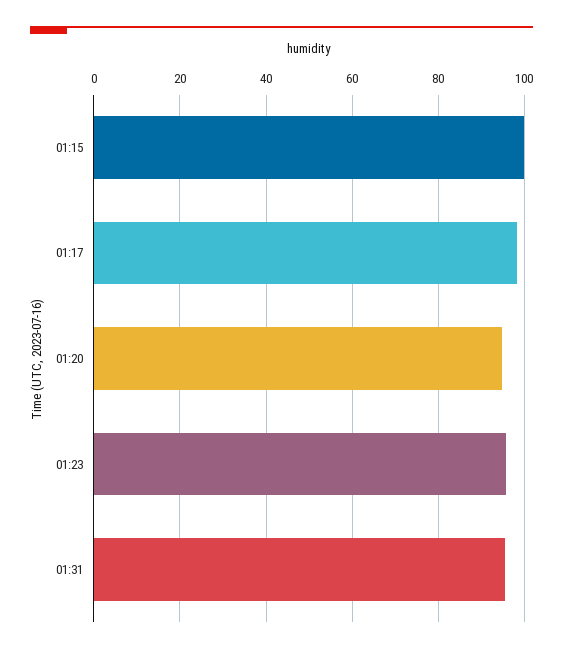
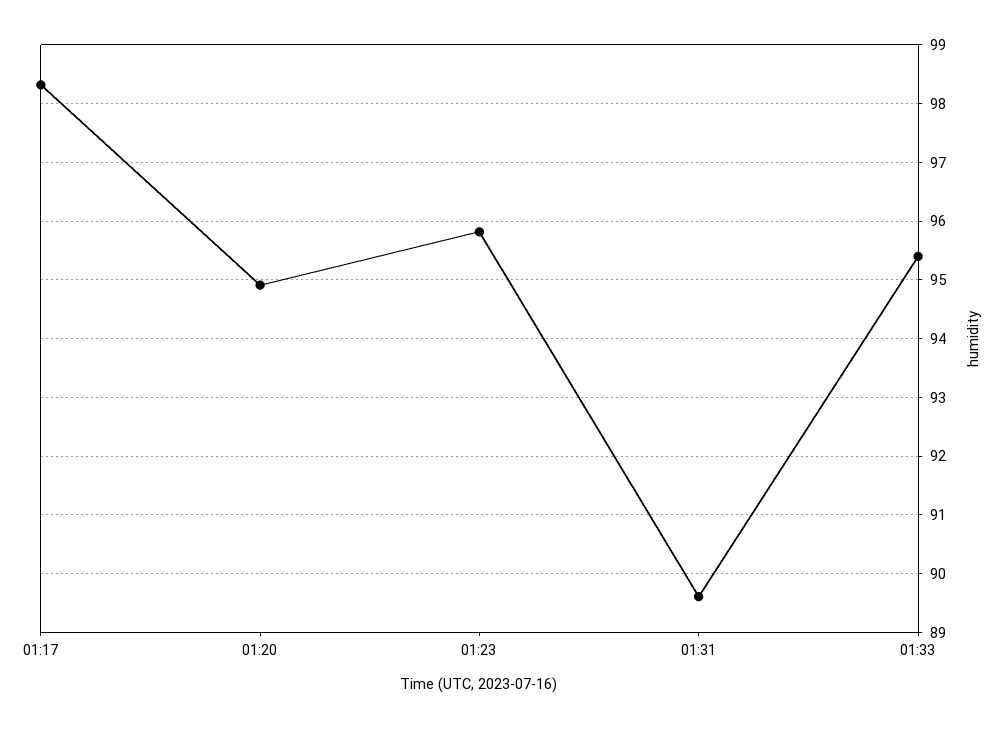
01:15: 100 -> none
01:31: 96 -> 89.6
01:33: none -> 95.4

